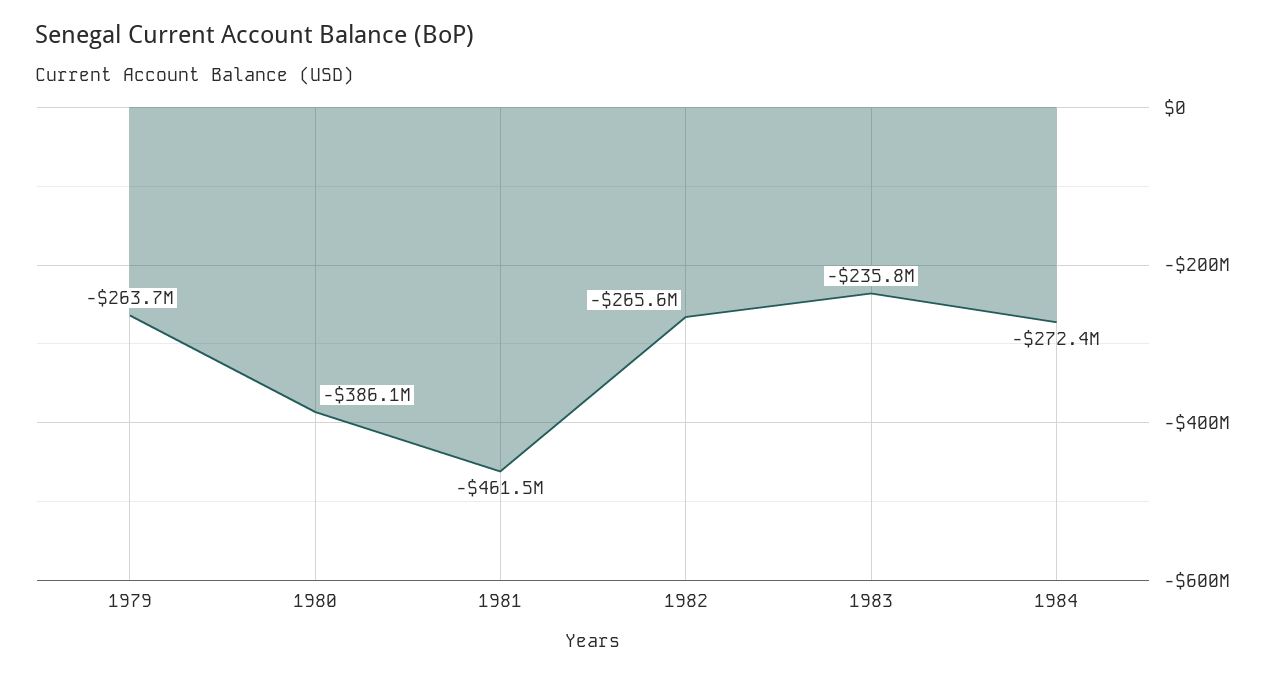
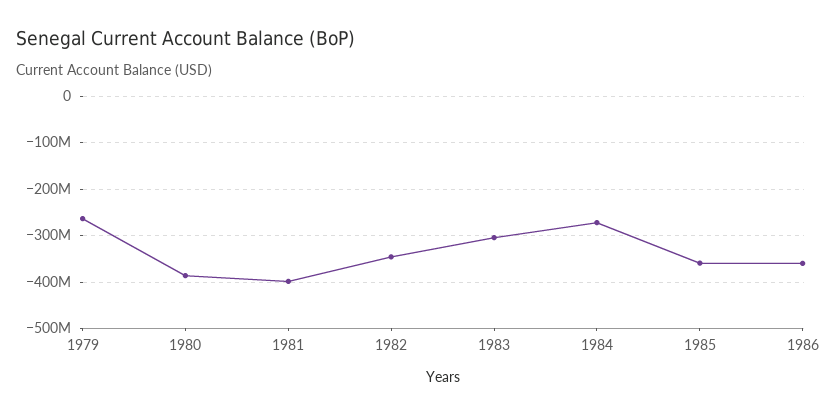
1981: -461500000 -> -400000000
1982: -265600000 -> -340000000
1983: -235800000 -> -300000000
1985: none -> -360000000
1986: none -> -360000000

